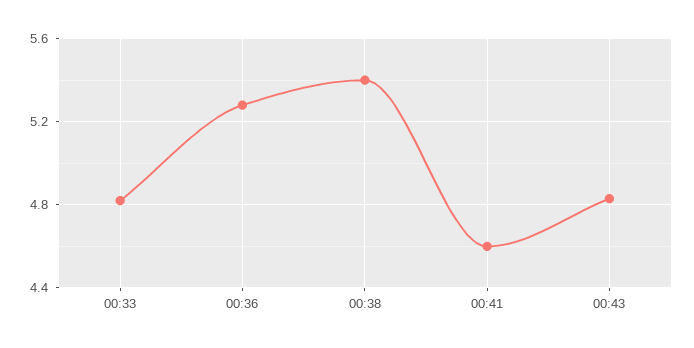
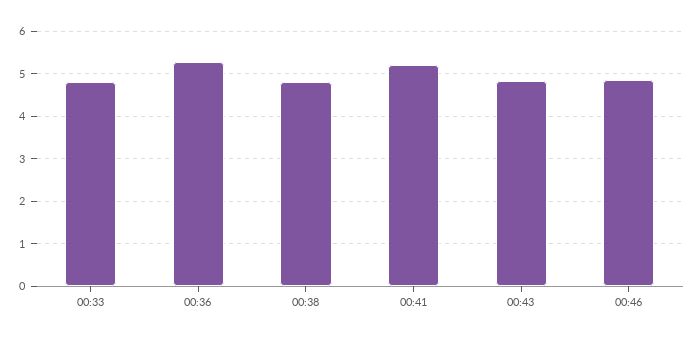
00:38: 5.4 -> 4.8
00:41: 4.6 -> 5.2
00:46: none -> 4.8

